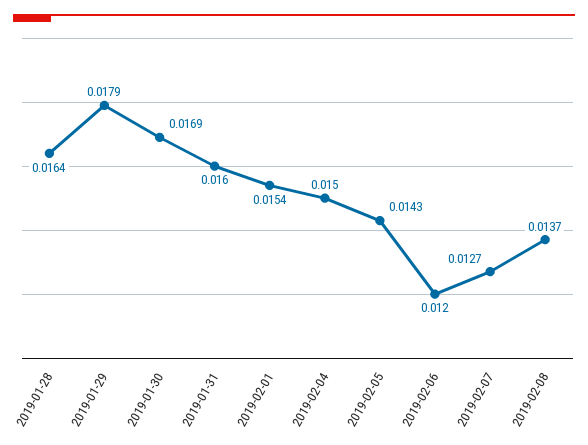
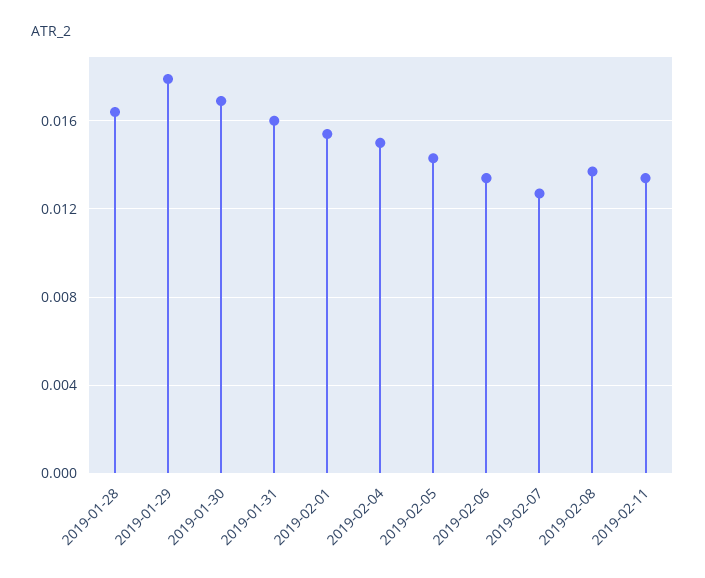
2019-02-06: 0.012 -> 0.0135
2019-02-11: none -> 0.0135

